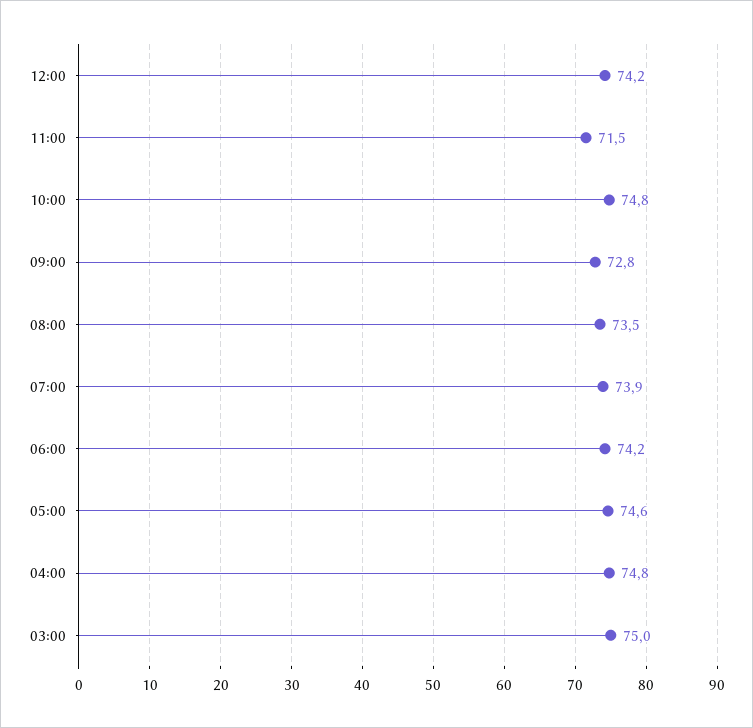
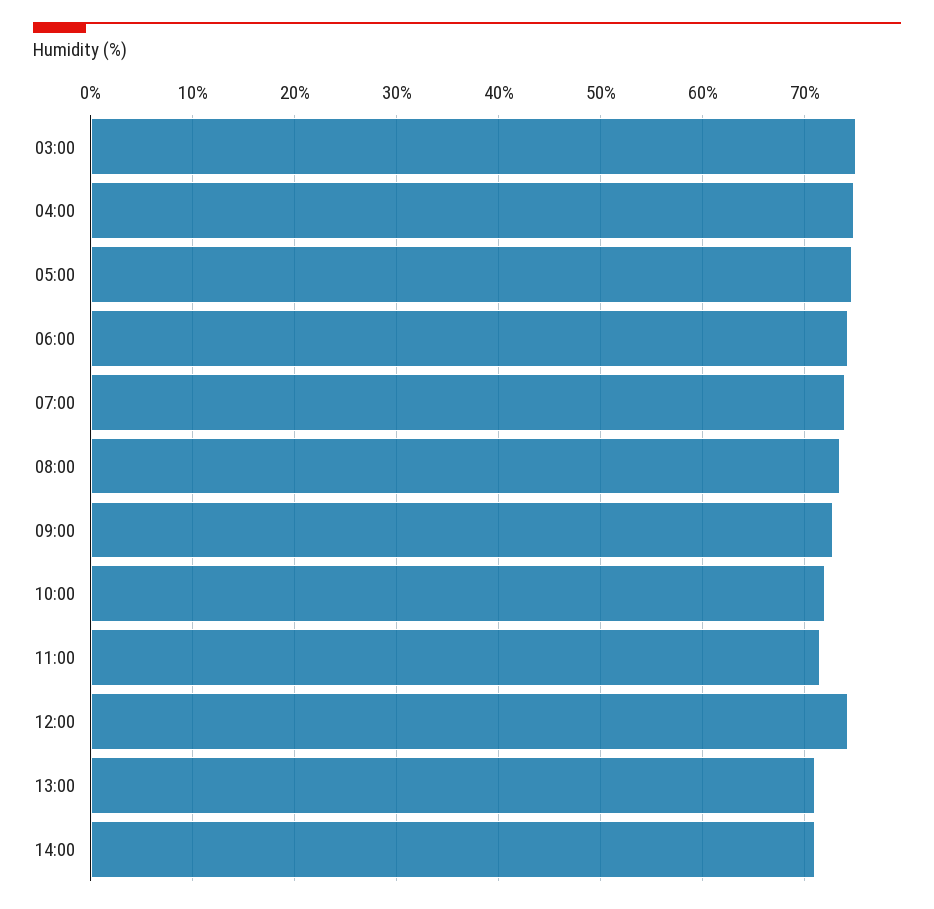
10:00: 74.8 -> 72
13:00: none -> 71
14:00: none -> 71

